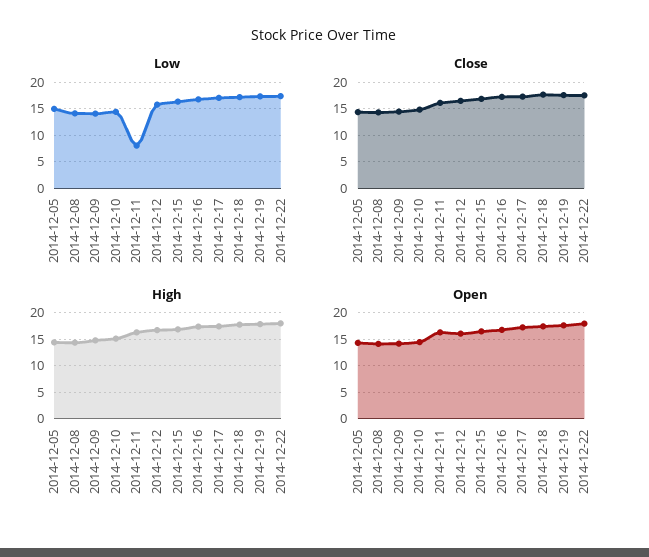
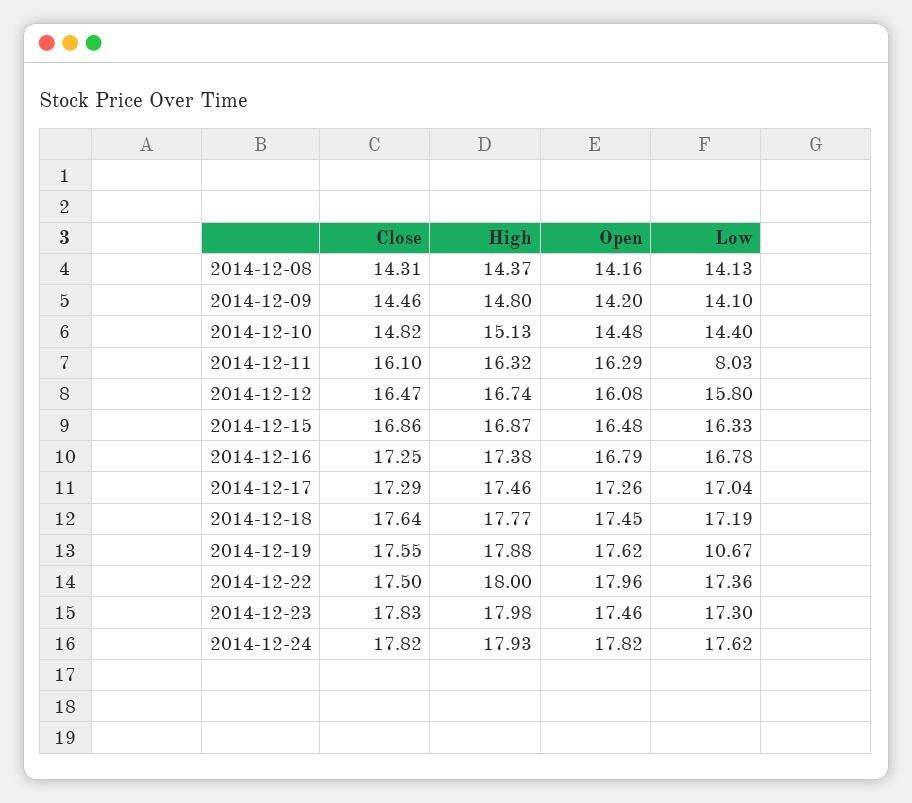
Low, 2014-12-05: 15 -> none
Low, 2014-12-19: 17.5 -> 10.67
Close, 2014-12-05: 15 -> none
High, 2014-12-05: 15 -> none
Open, 2014-12-05: 15 -> none
Close, 2014-12-23: none -> 17.83
High, 2014-12-23: none -> 17.98
Open, 2014-12-23: none -> 17.46
Low, 2014-12-23: none -> 17.3
Close, 2014-12-24: none -> 17.82
High, 2014-12-24: none -> 17.93
Open, 2014-12-24: none -> 17.82
Low, 2014-12-24: none -> 17.62

